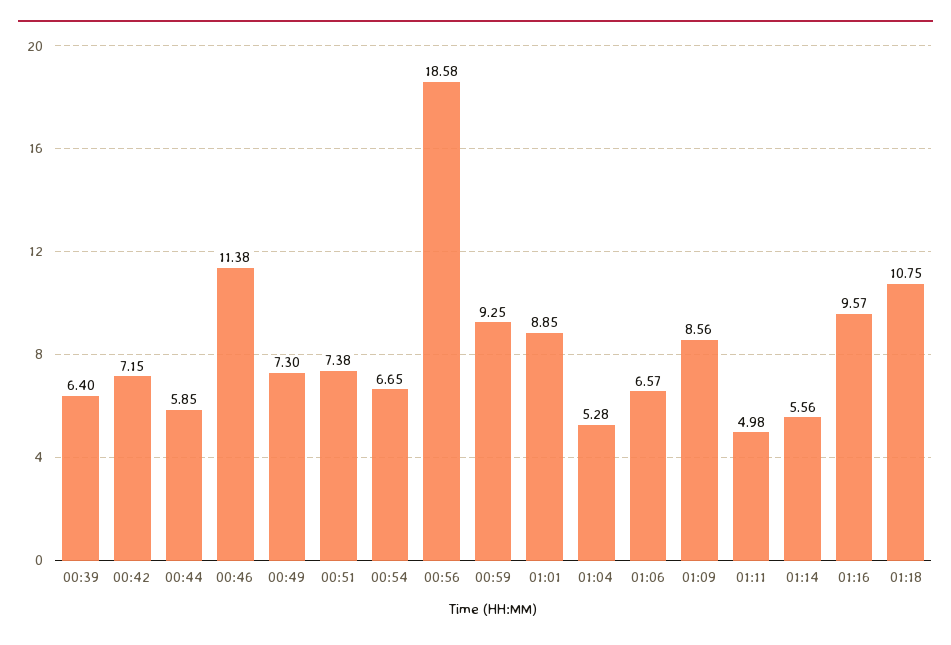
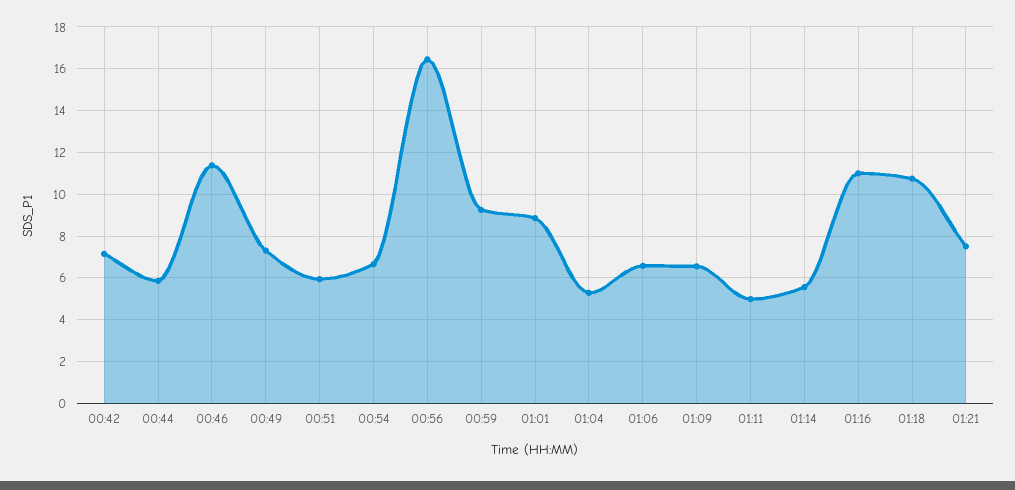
00:39: 6.4 -> none
00:51: 7.38 -> 6
00:56: 18.58 -> 16.5
01:09: 8.56 -> 6.5
01:16: 9.57 -> 11
01:21: none -> 7.5

